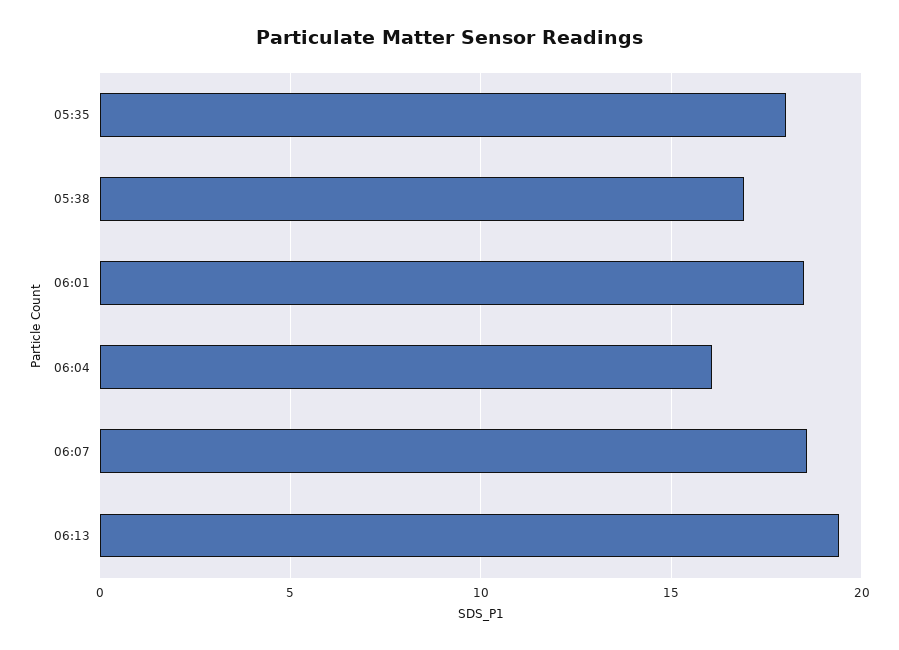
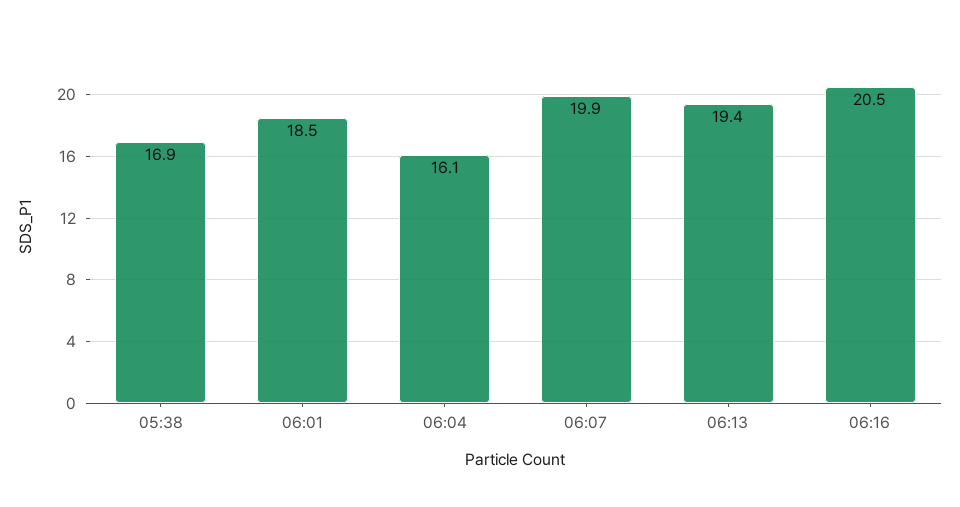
05:35: 18 -> none
06:07: 18.5 -> 19.9
06:16: none -> 20.5

